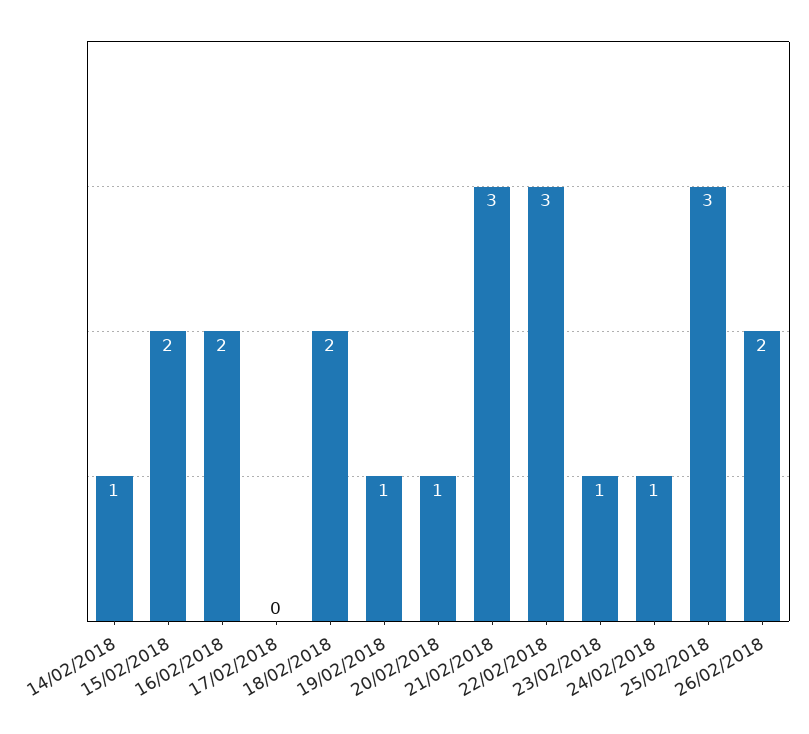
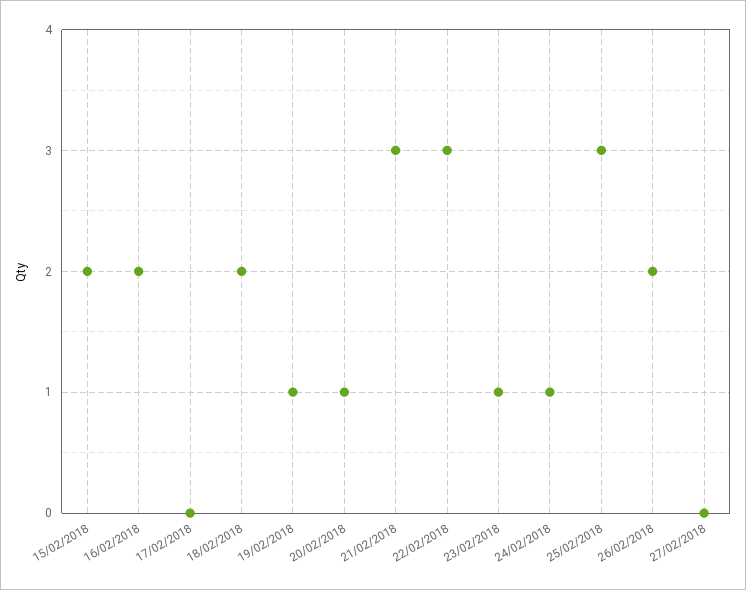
14/02/2018: 1 -> none
27/02/2018: none -> 0

